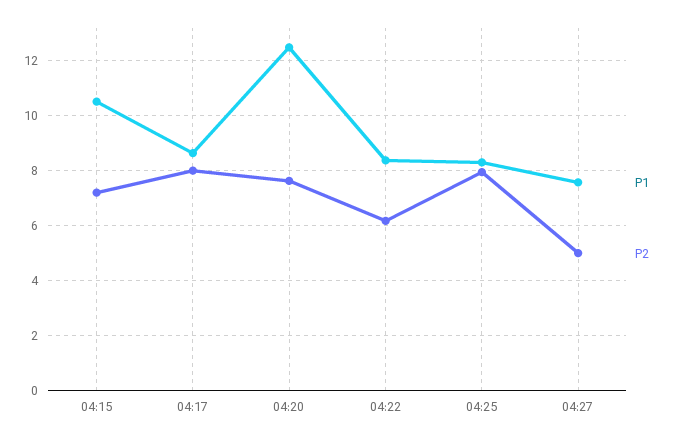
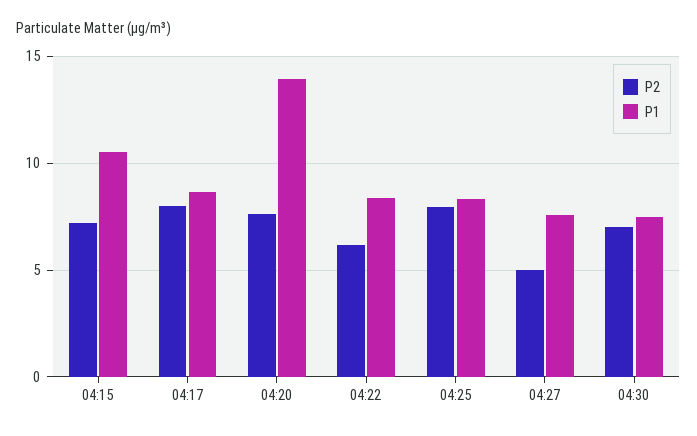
P1, 04:20: 12.5 -> 14
P2, 04:30: none -> 7
P1, 04:30: none -> 7.5

